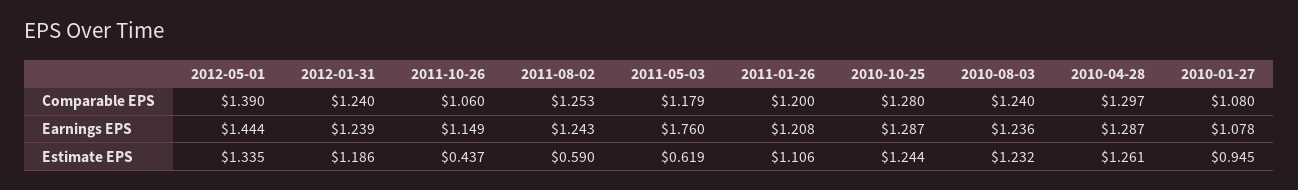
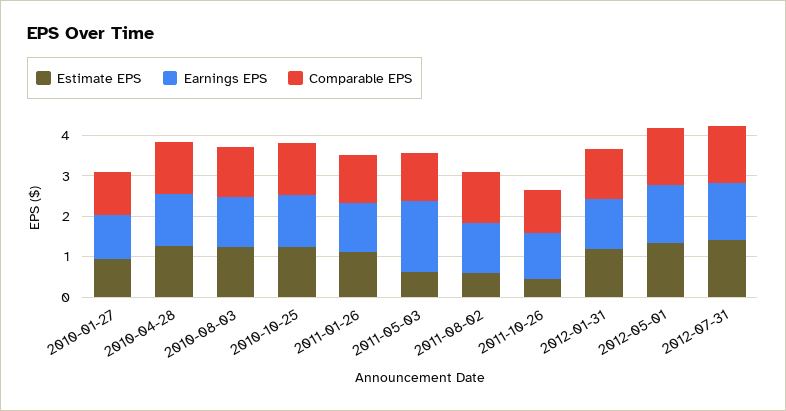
Estimate EPS, 2012-07-31: none -> 1.4
Earnings EPS, 2012-07-31: none -> 1.4
Comparable EPS, 2012-07-31: none -> 1.4

